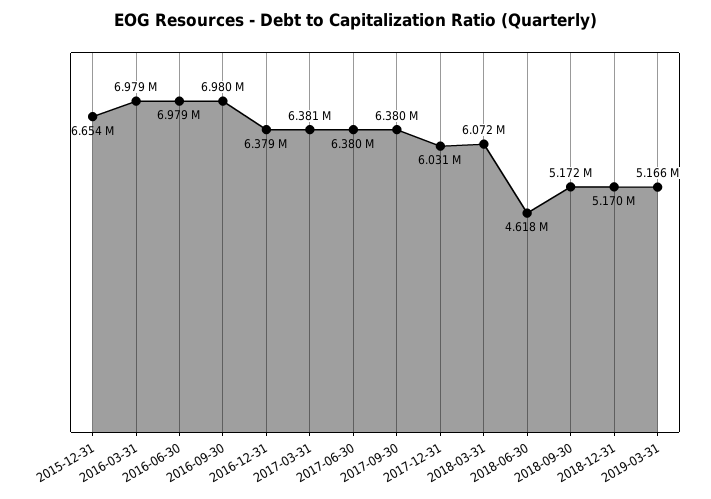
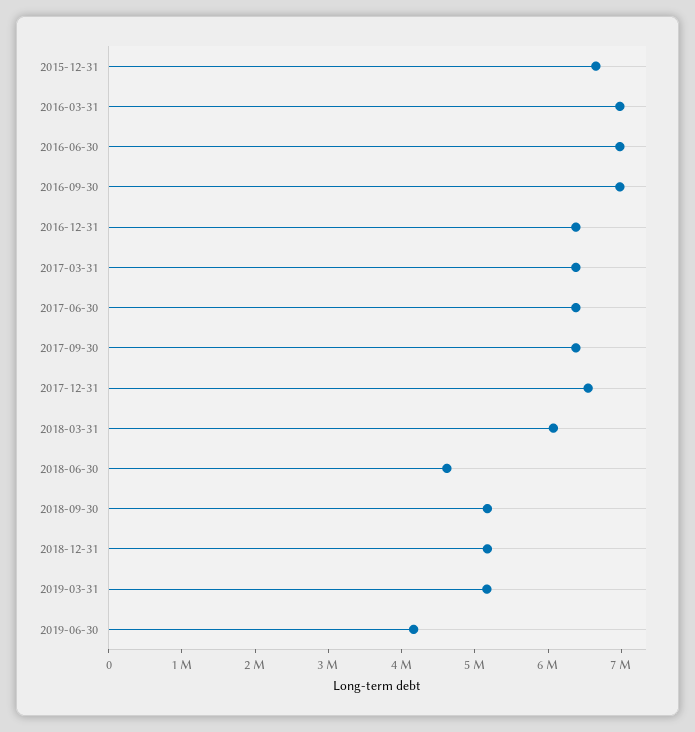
2017-12-31: 6031000 -> 6600000
2019-06-30: none -> 4200000

